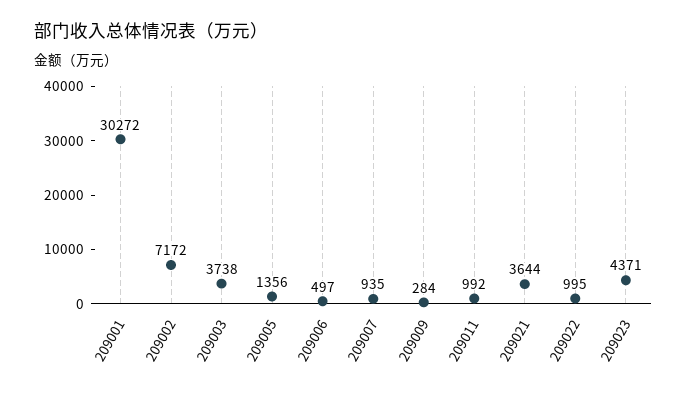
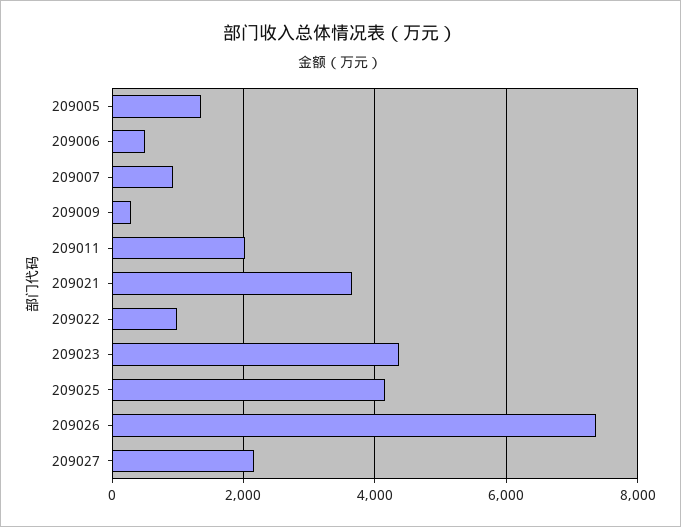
209001: 30272 -> none
209002: 7172 -> none
209003: 3738 -> none
209011: 992 -> 2000
209025: none -> 4200
209026: none -> 7400
209027: none -> 2200

